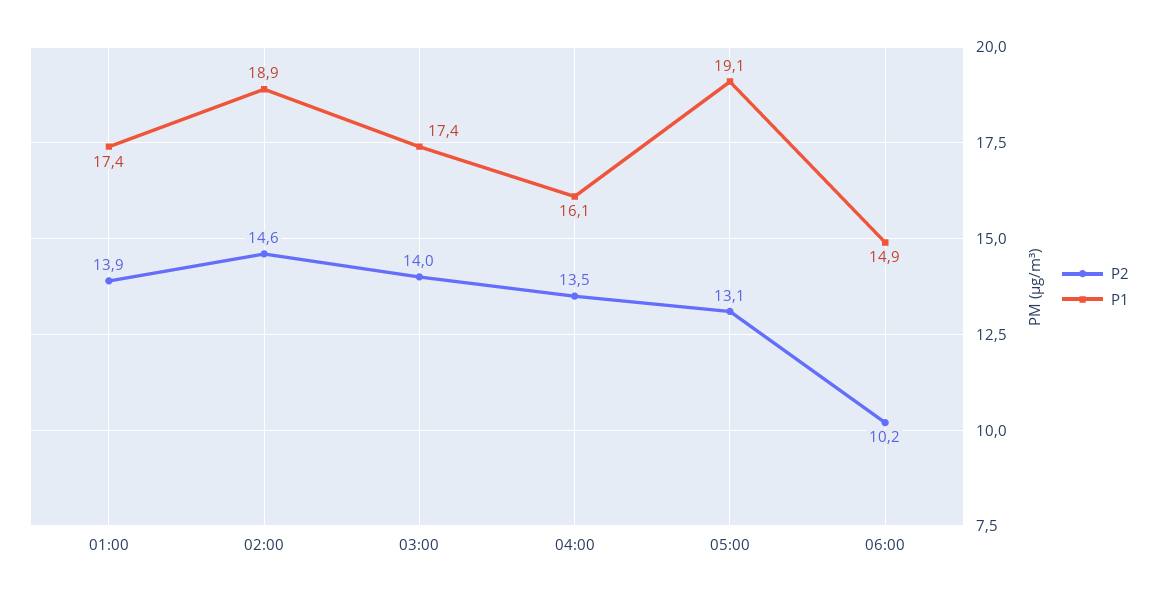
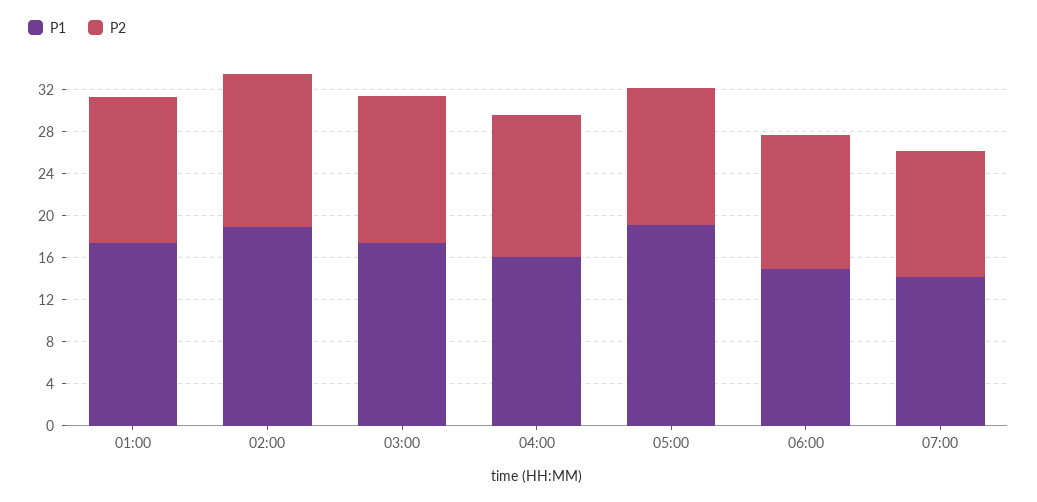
P2, 06:00: 10.2 -> 13
P1, 07:00: none -> 14
P2, 07:00: none -> 12

